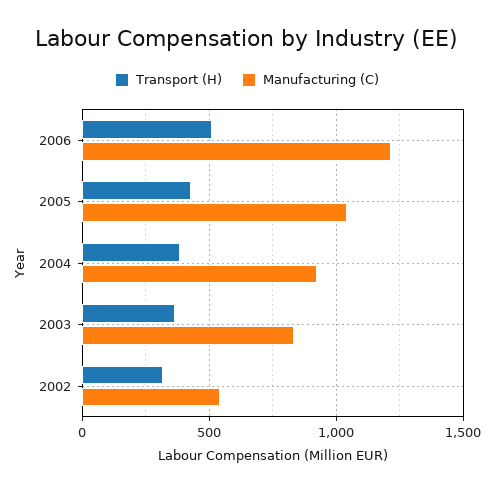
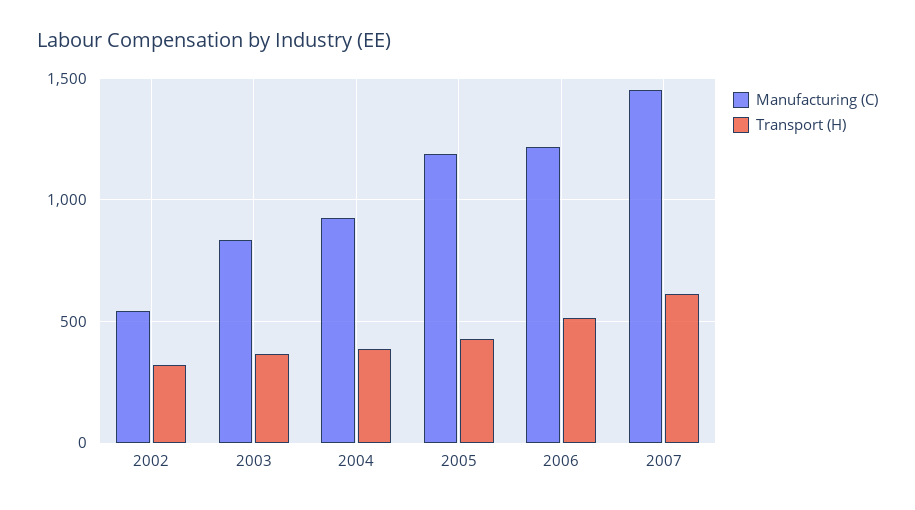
Manufacturing (C), 2005: 1050 -> 1200
Manufacturing (C), 2007: none -> 1450
Transport (H), 2007: none -> 600

